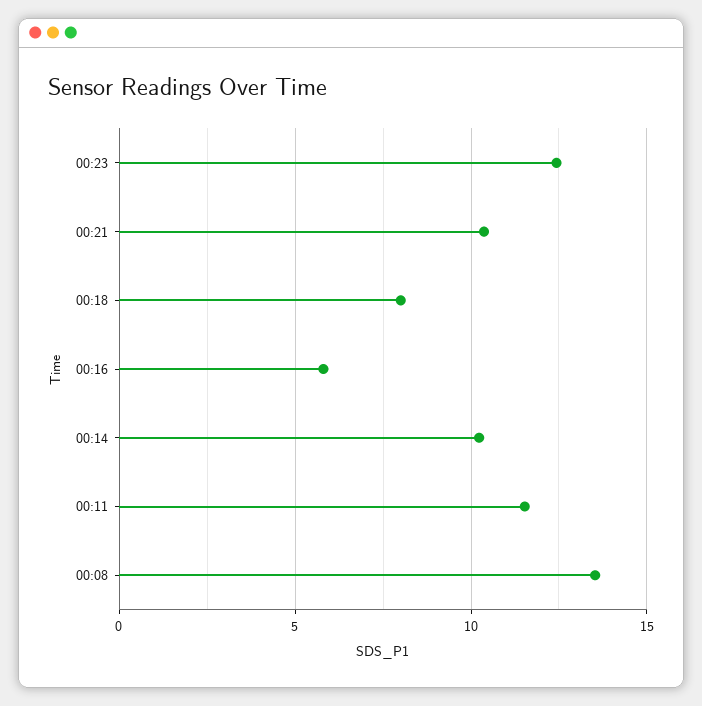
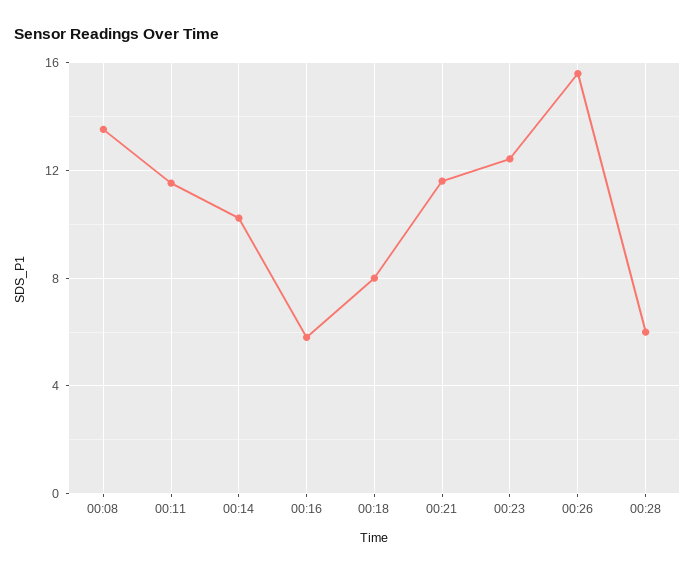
00:21: 10.5 -> 11.5
00:26: none -> 15.5
00:28: none -> 6

